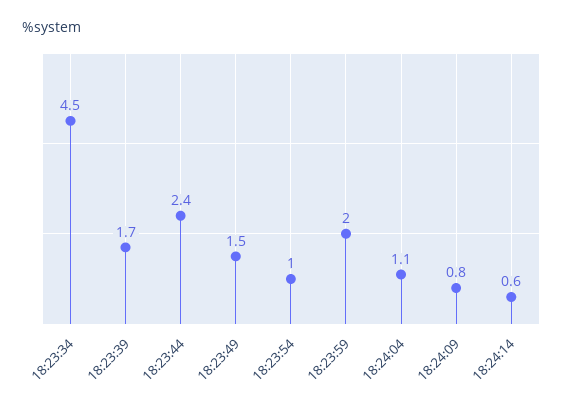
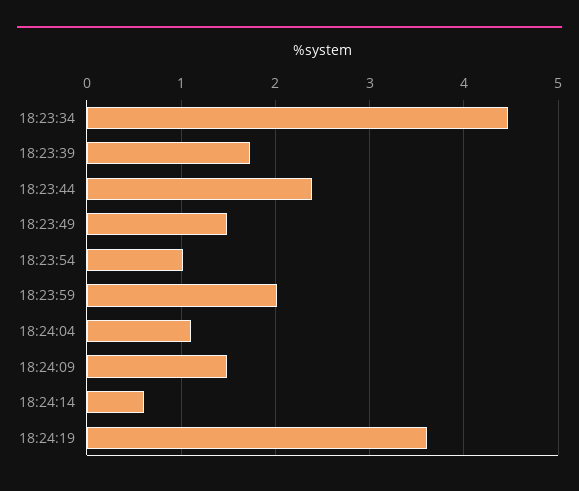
18:24:09: 0.8 -> 1.5
18:24:19: none -> 3.6

